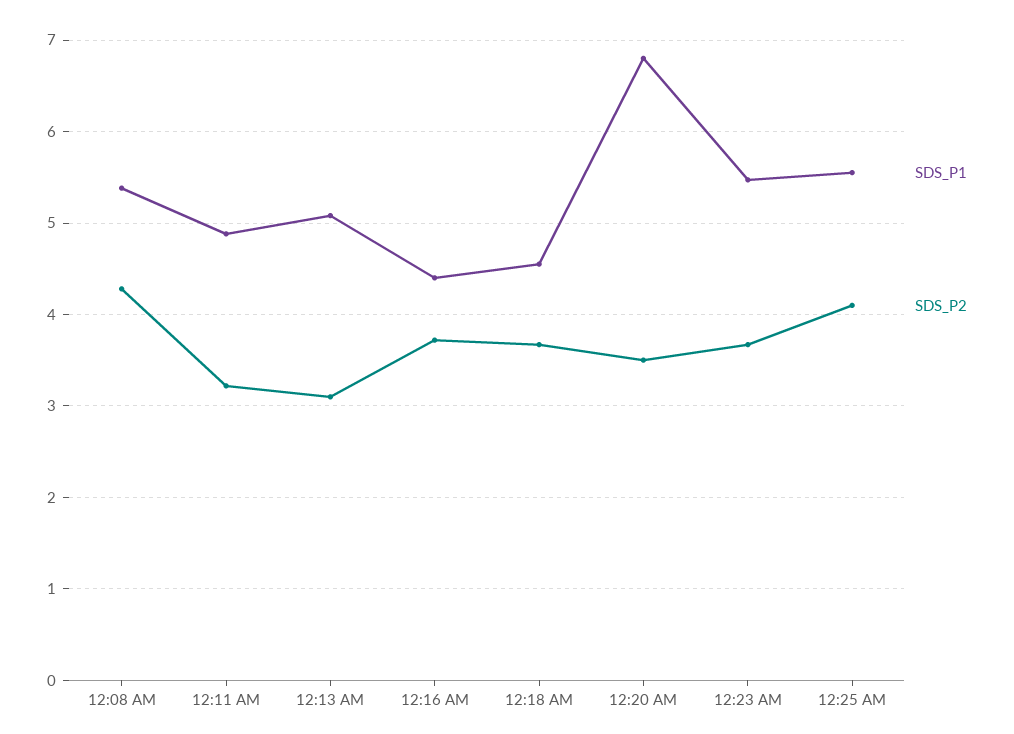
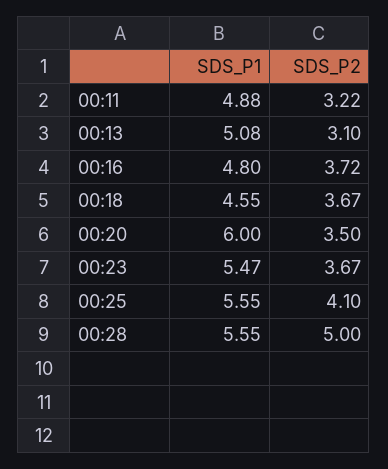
SDS_P1, 12:08 AM: 5.4 -> none
SDS_P2, 12:08 AM: 4.3 -> none
SDS_P1, 12:16 AM: 4.4 -> 4.8
SDS_P1, 12:20 AM: 6.8 -> 6
SDS_P1, 00:28: none -> 5.55
SDS_P2, 00:28: none -> 5

